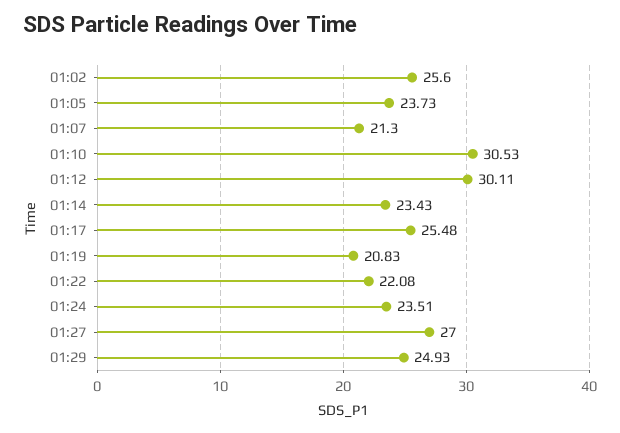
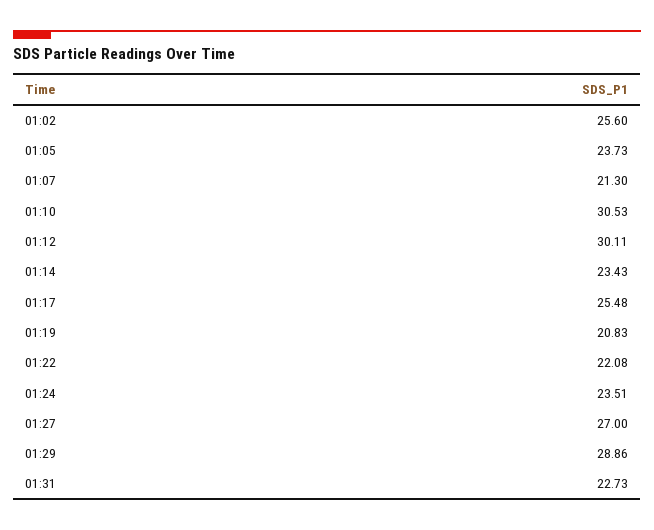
01:29: 24.93 -> 28.86
01:31: none -> 22.73

